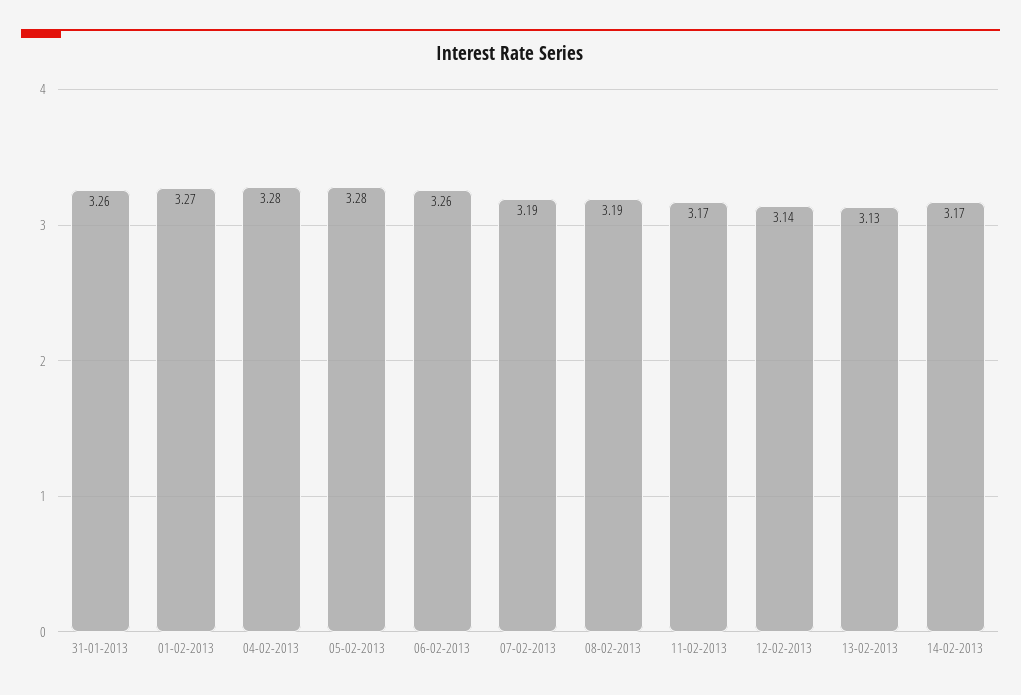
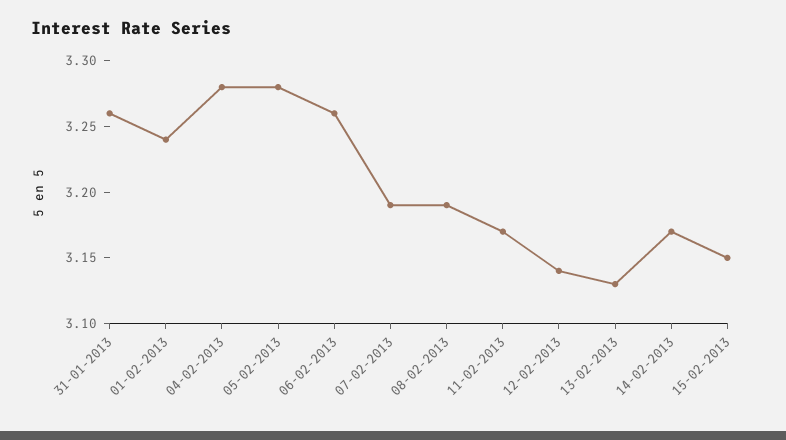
01-02-2013: 3.27 -> 3.24
15-02-2013: none -> 3.15

